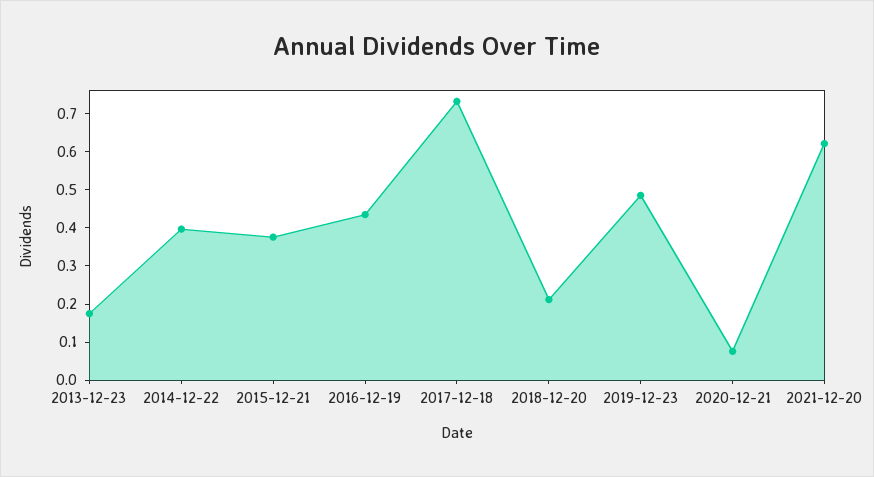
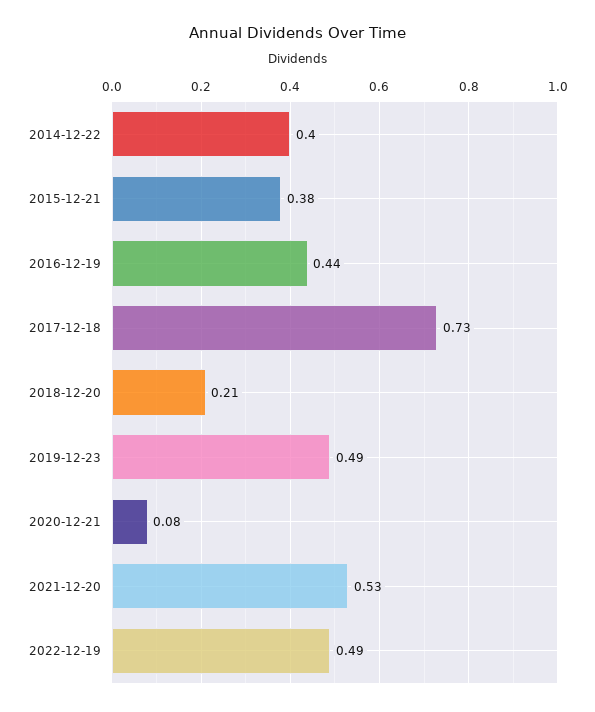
2013-12-23: 0.175 -> none
2021-12-20: 0.625 -> 0.53
2022-12-19: none -> 0.49

